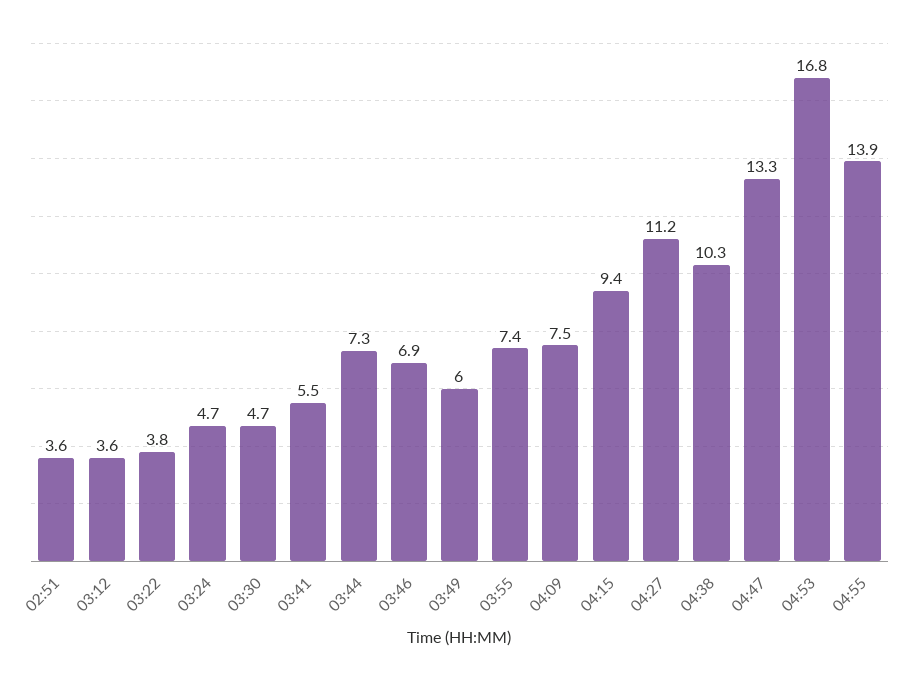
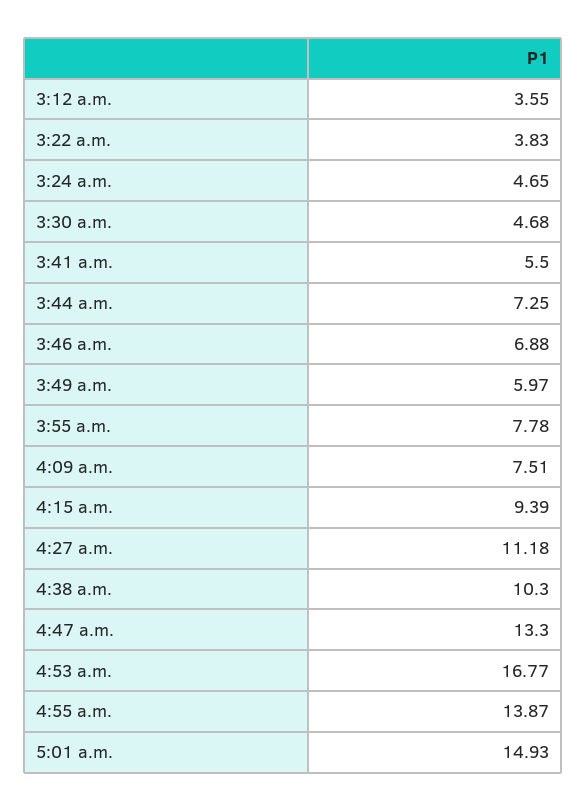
02:51: 3.6 -> none
03:55: 7.4 -> 7.78
5:01 a.m.: none -> 14.93

